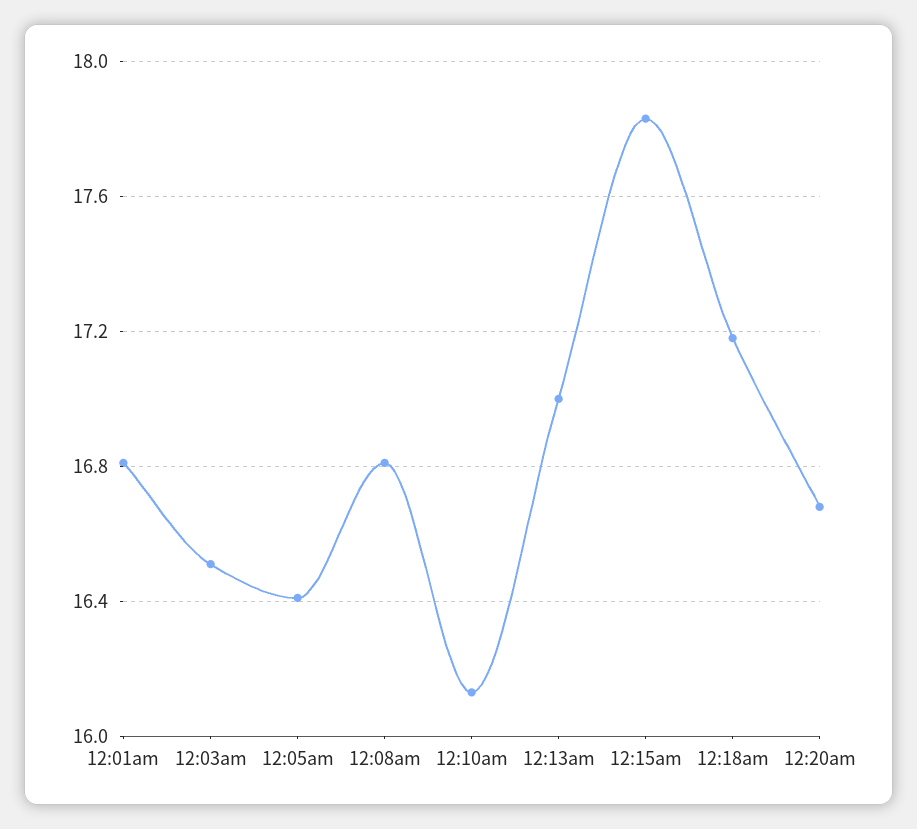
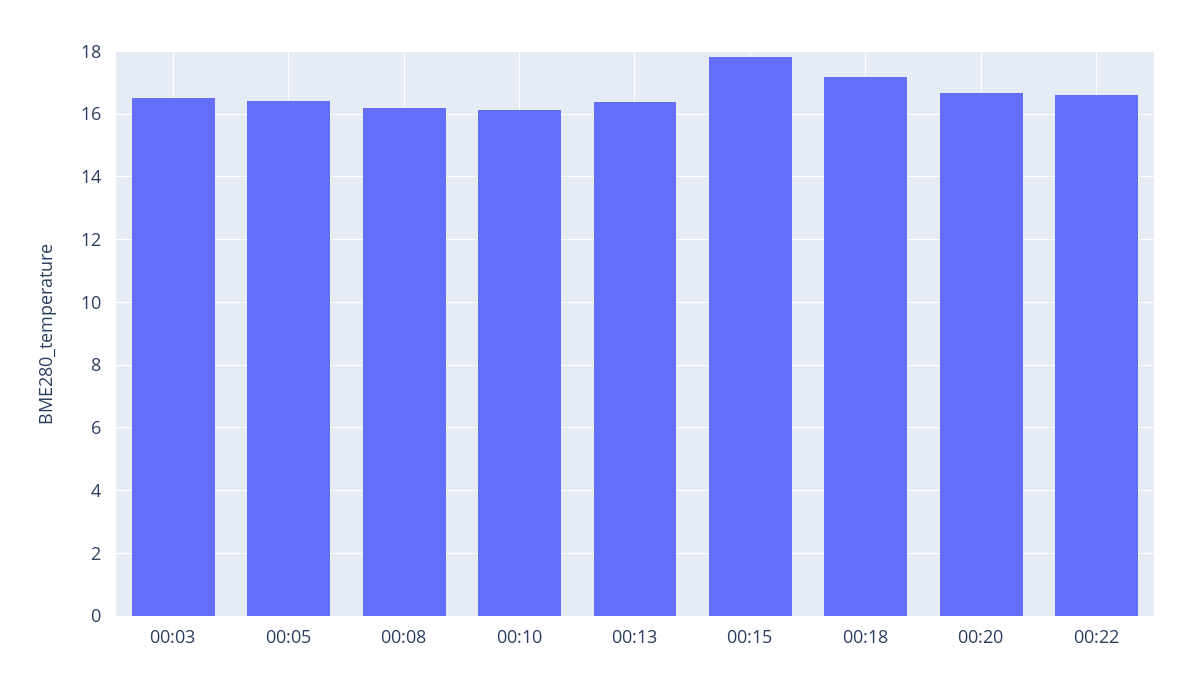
12:01am: 16.8 -> none
12:08am: 16.8 -> 16.2
12:13am: 17 -> 16.4
00:22: none -> 16.6

